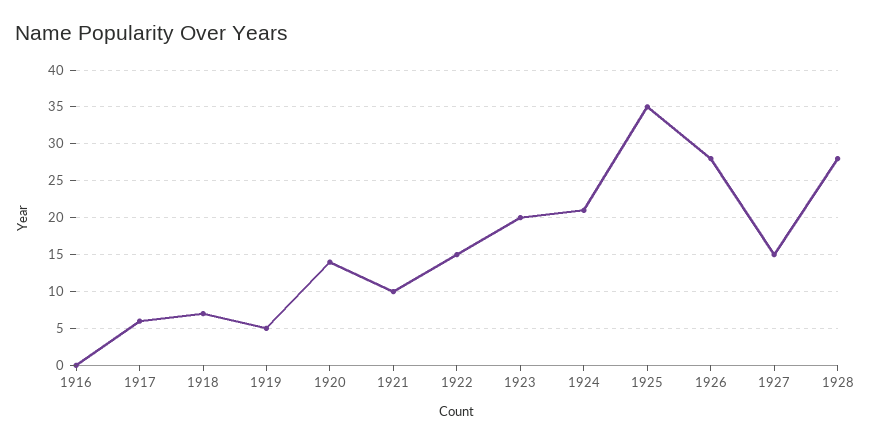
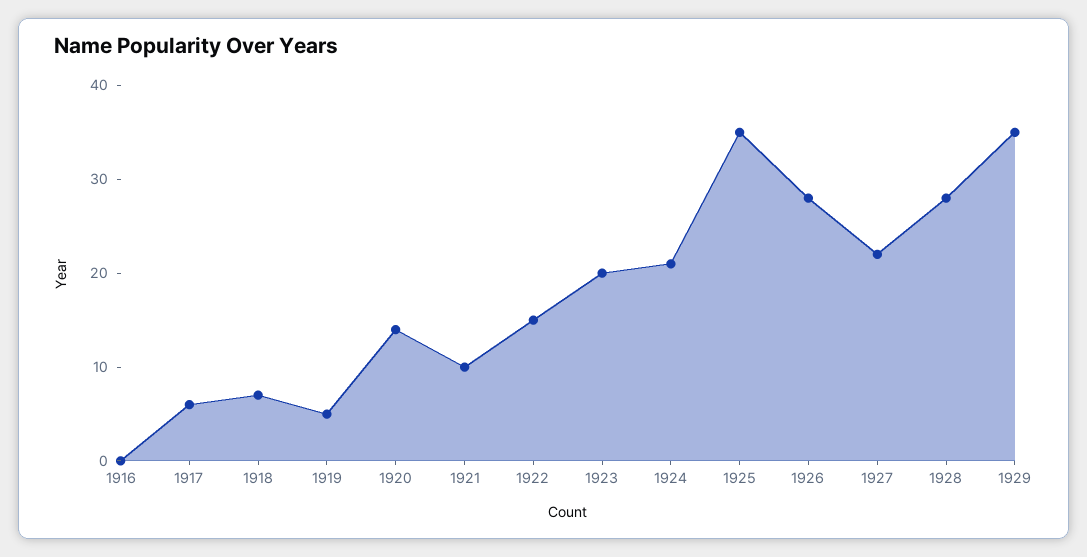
1927: 15 -> 22
1929: none -> 35

